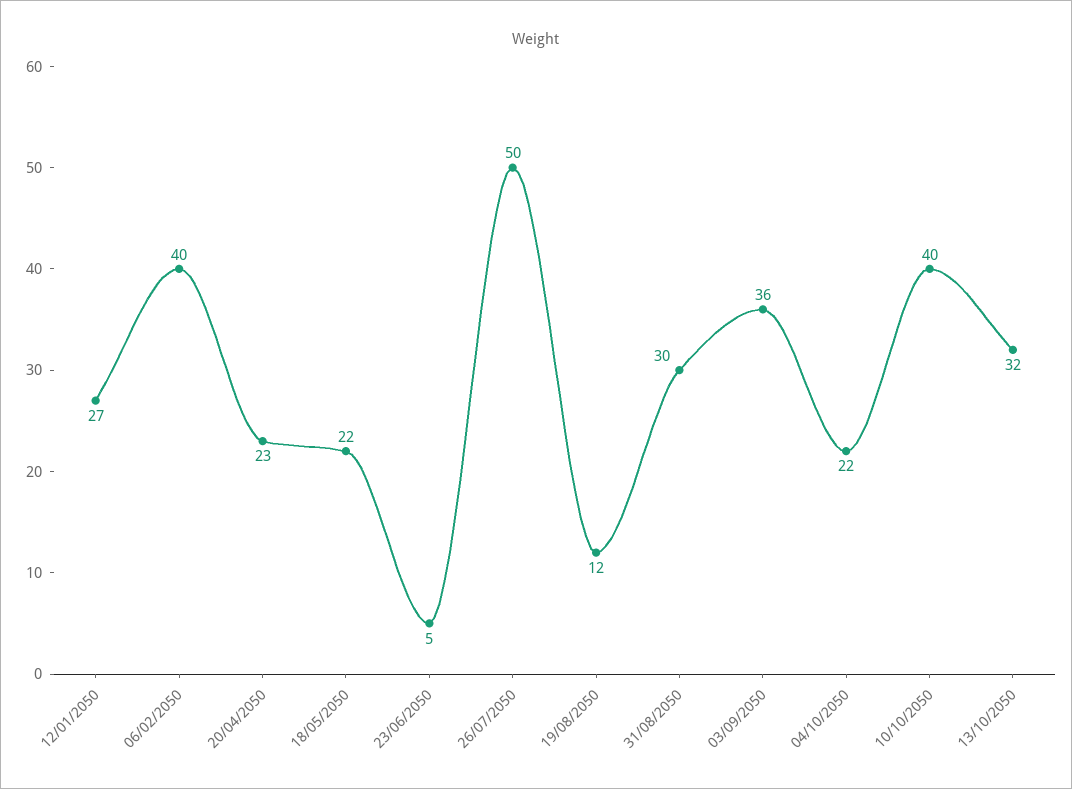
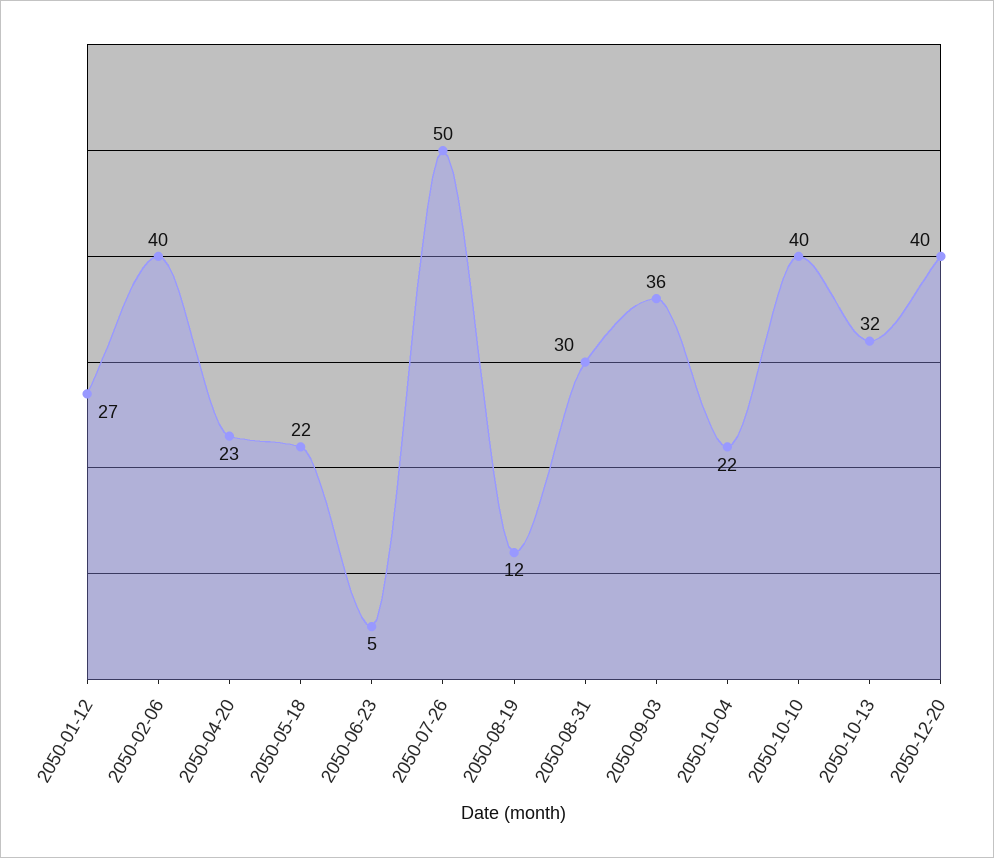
2050-12-20: none -> 40

